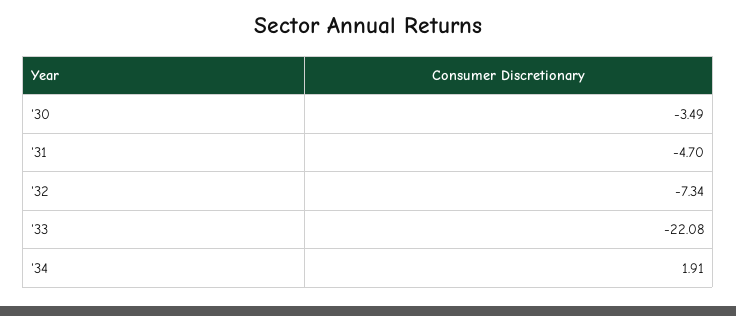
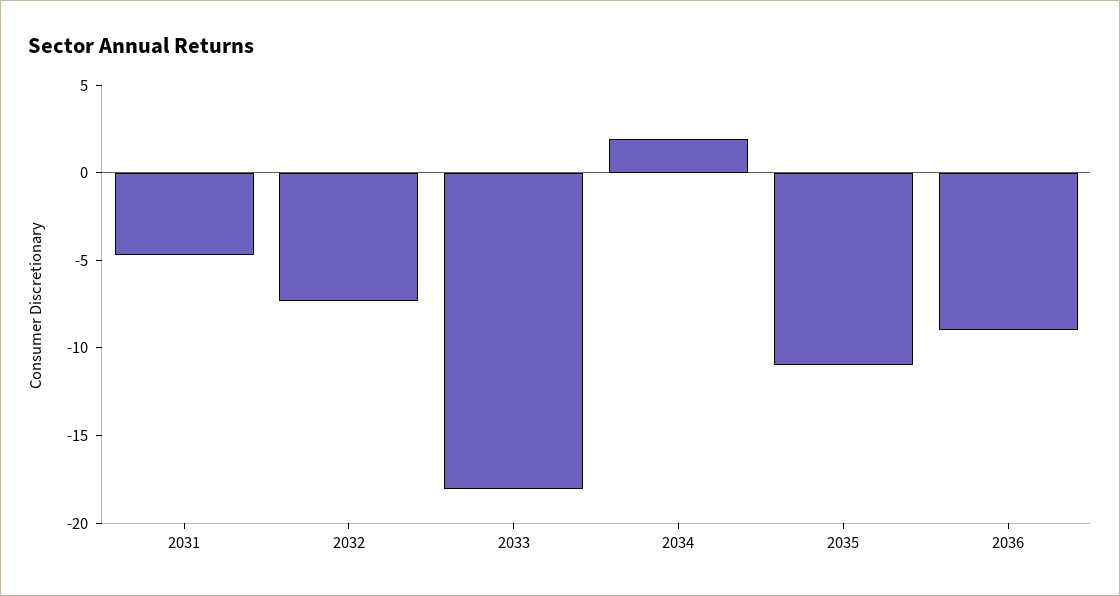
'30: -3.49 -> none
'33: -22.08 -> -18
2035: none -> -11
2036: none -> -9

